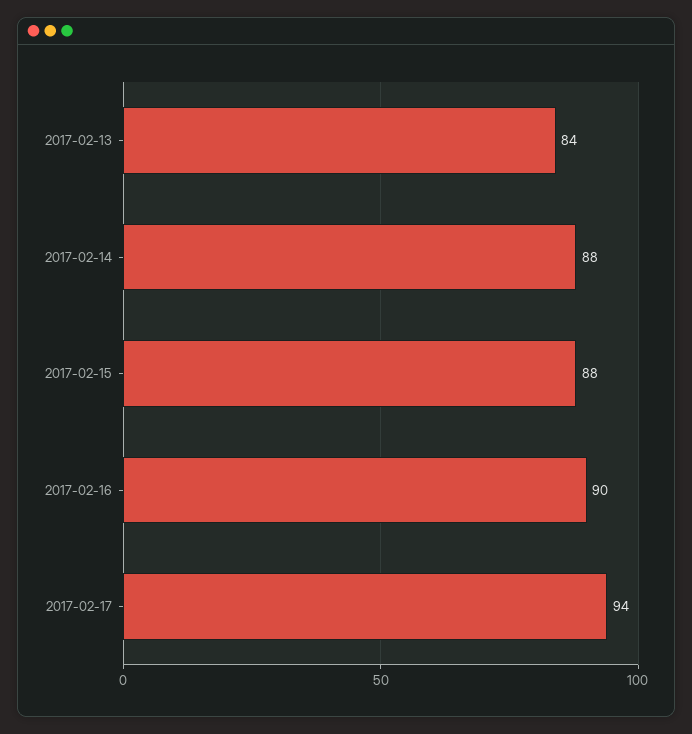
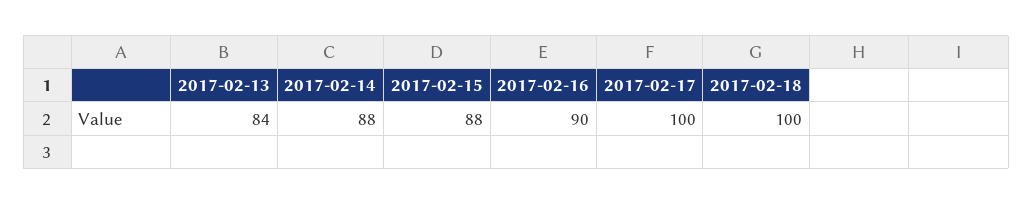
2017-02-17: 94 -> 100
2017-02-18: none -> 100

